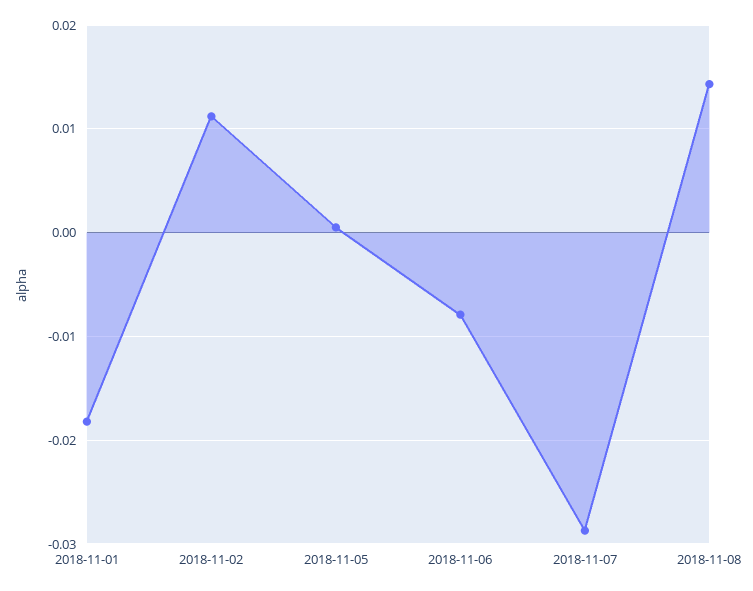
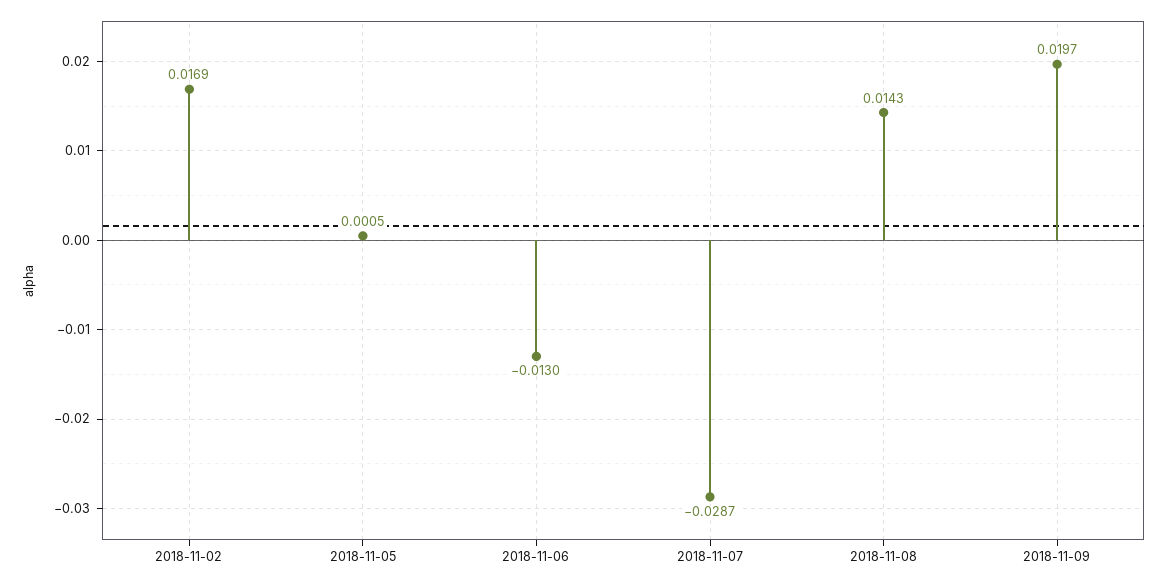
2018-11-01: -0.018 -> none
2018-11-02: 0.011 -> 0.0169
2018-11-06: -0.008 -> -0.013
2018-11-09: none -> 0.0197

